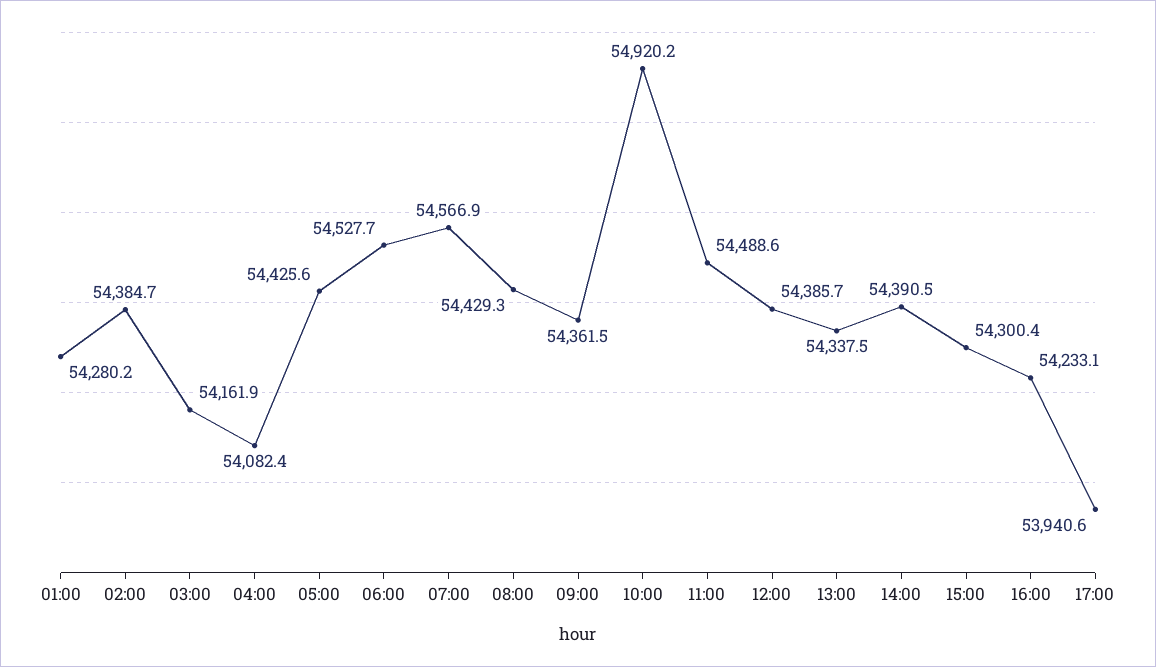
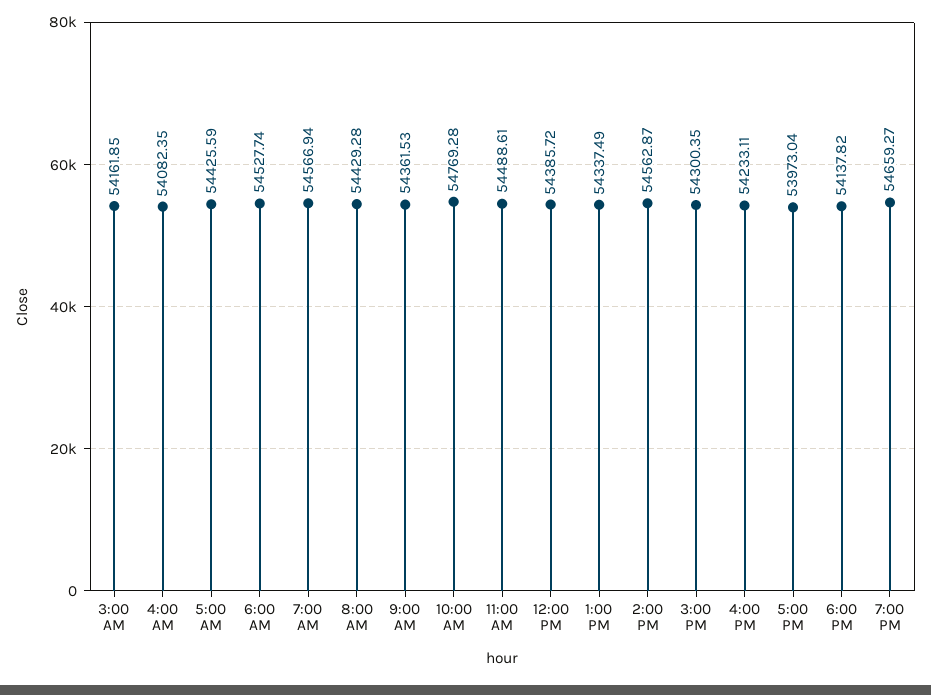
01:00: 54280.2 -> none
02:00: 54384.7 -> none
10:00: 54920.2 -> 54769.28
14:00: 54390.5 -> 54562.87
17:00: 53940.6 -> 53973.04
6:00 PM: none -> 54137.82
7:00 PM: none -> 54659.27

